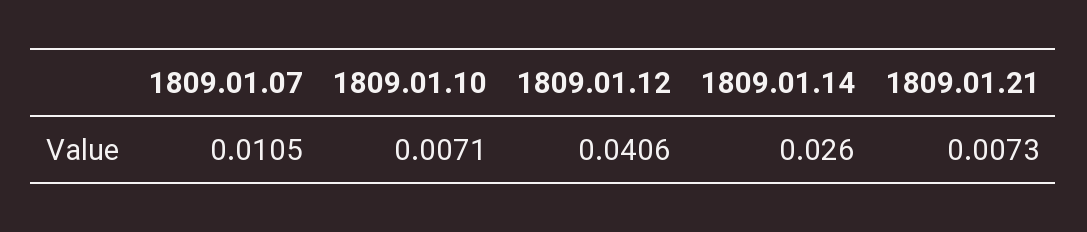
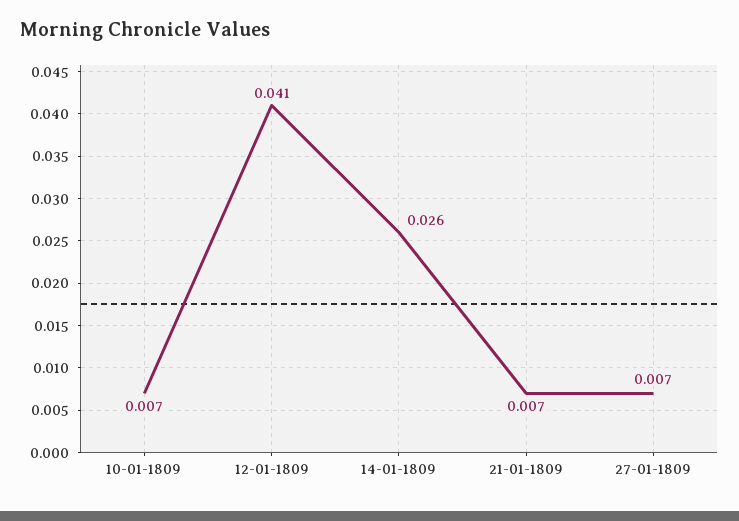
1809.01.07: 0.0105 -> none
27-01-1809: none -> 0.007

